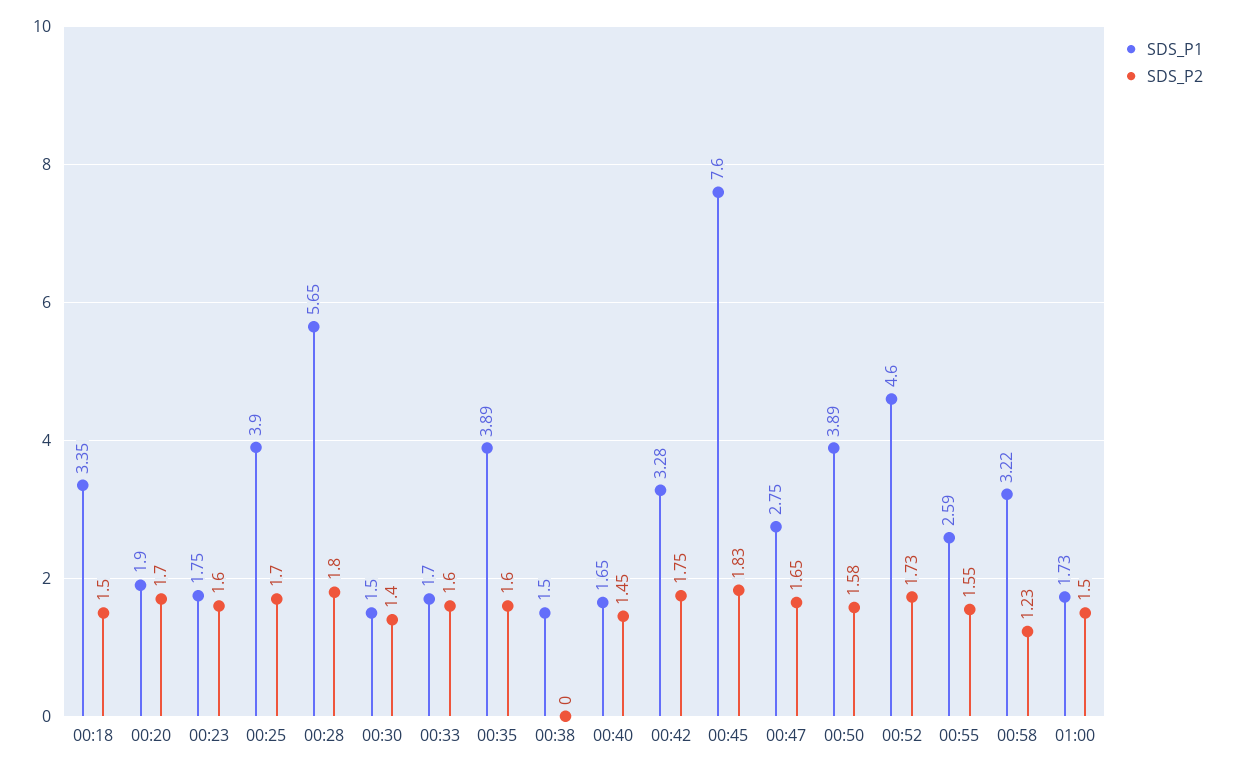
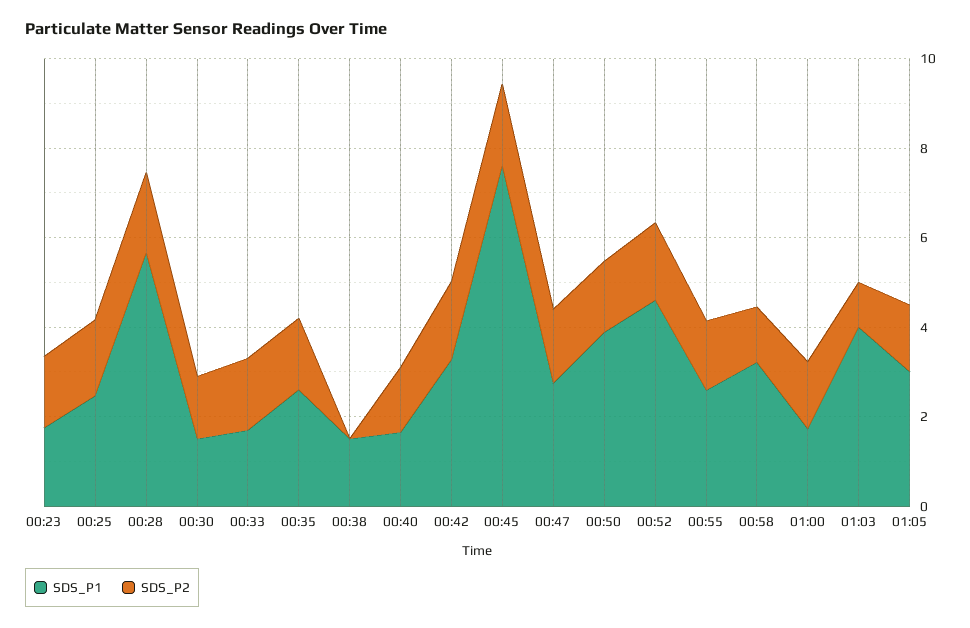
SDS_P1, 00:18: 3.35 -> none
SDS_P2, 00:18: 1.5 -> none
SDS_P1, 00:20: 1.9 -> none
SDS_P2, 00:20: 1.7 -> none
SDS_P1, 00:25: 3.9 -> 2.5
SDS_P1, 00:35: 3.89 -> 2.5
SDS_P1, 01:03: none -> 4
SDS_P2, 01:03: none -> 1
SDS_P1, 01:05: none -> 3
SDS_P2, 01:05: none -> 1.5

